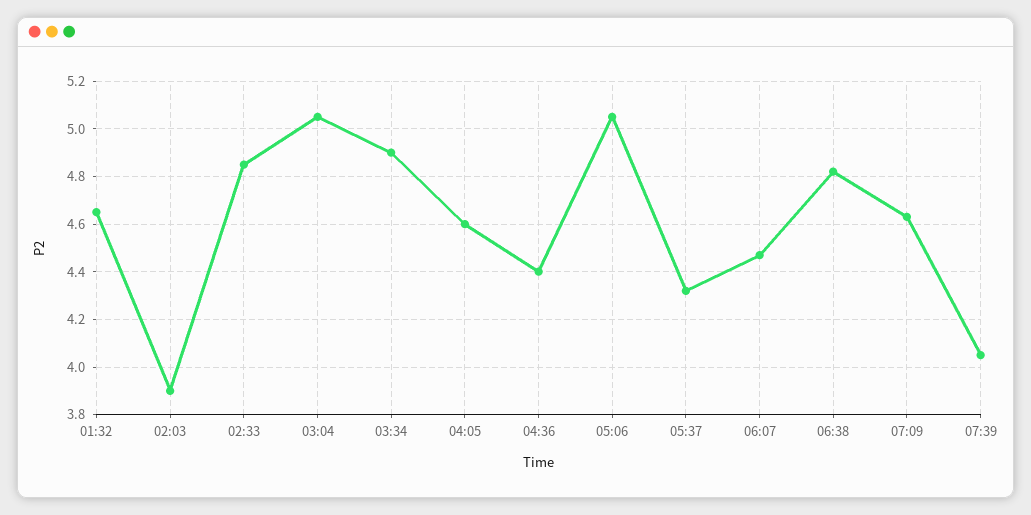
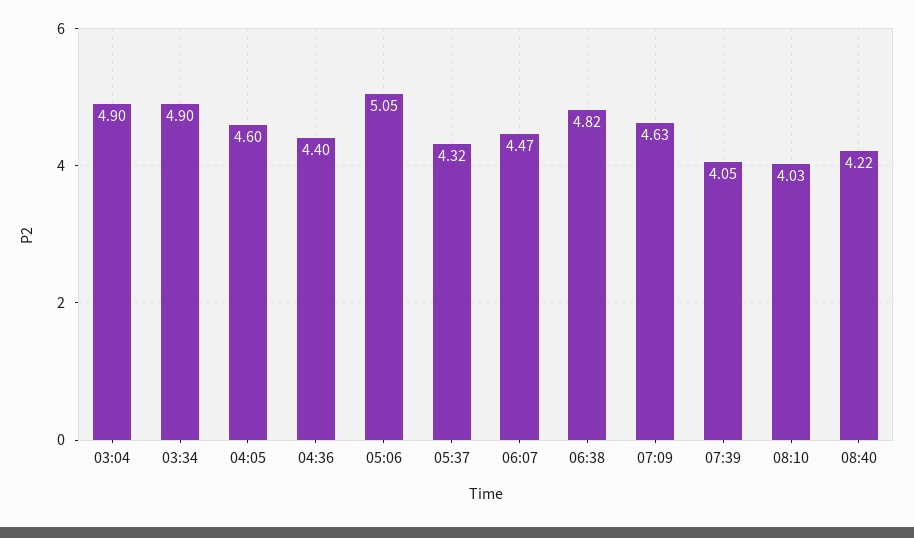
01:32: 4.65 -> none
02:03: 3.9 -> none
02:33: 4.85 -> none
03:04: 5.05 -> 4.9
08:10: none -> 4.03
08:40: none -> 4.22

